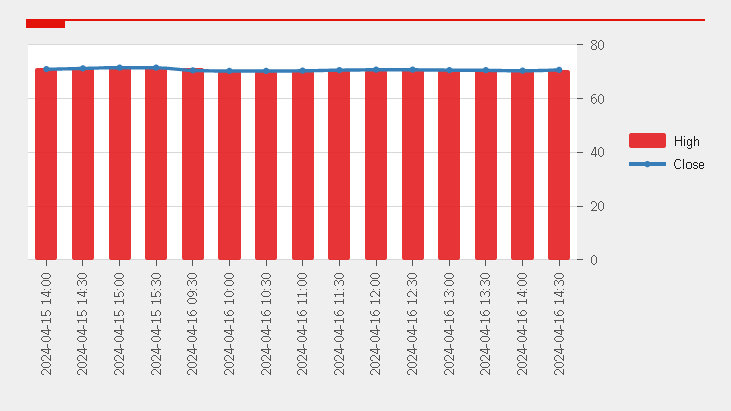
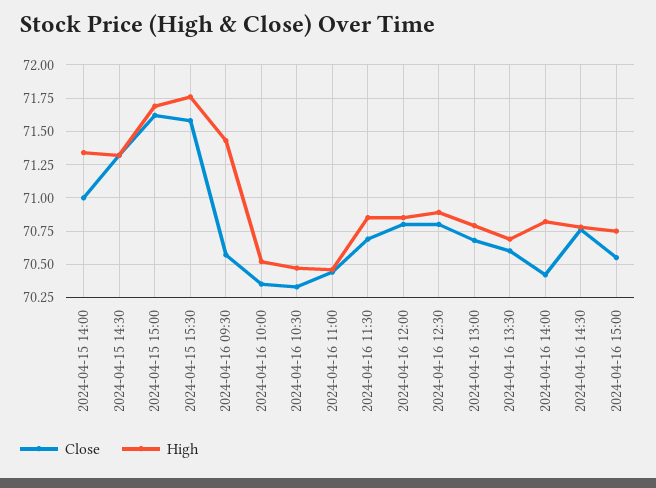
Close, 2024-04-16 15:00: none -> 70.55
High, 2024-04-16 15:00: none -> 70.75

